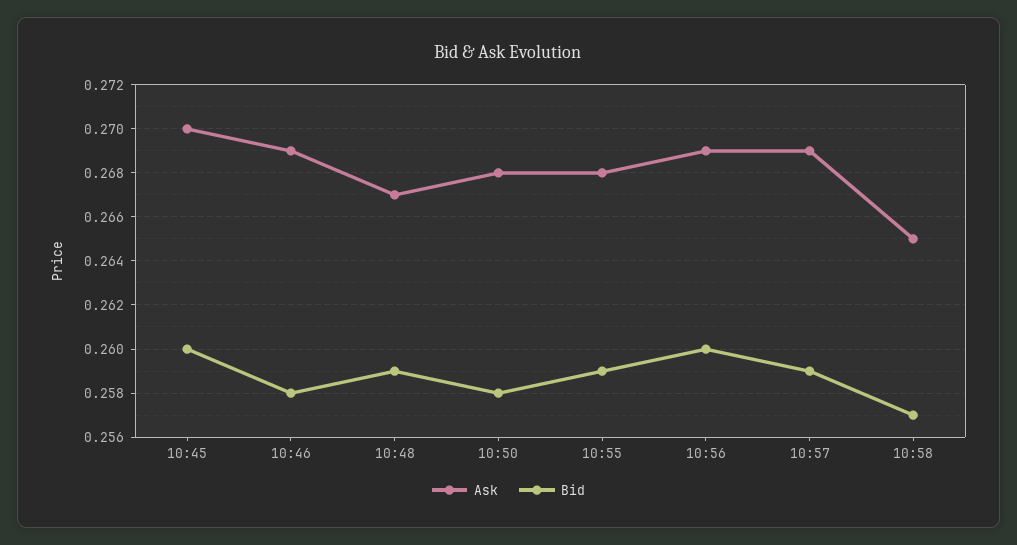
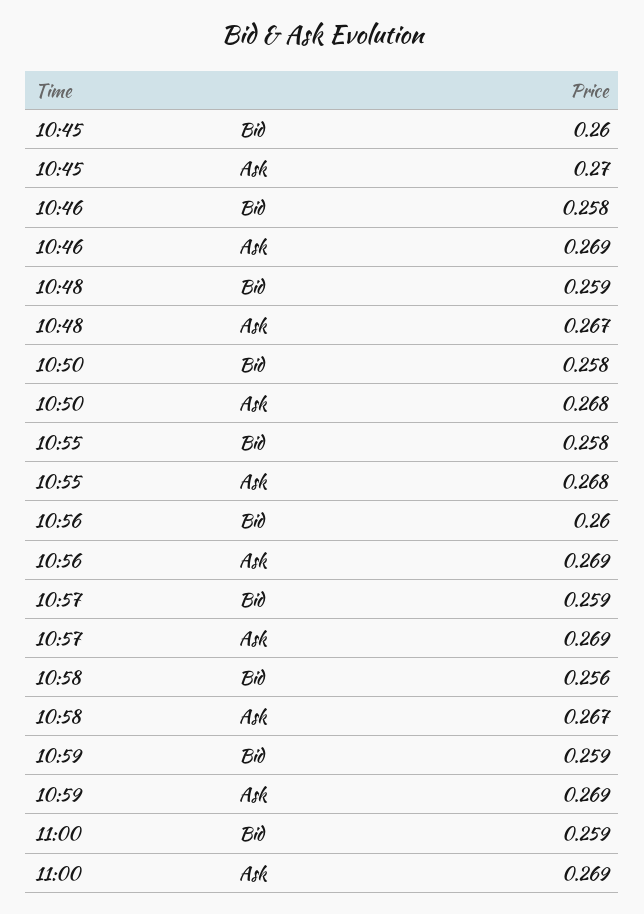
Bid, 10:55: 0.259 -> 0.258
Ask, 10:58: 0.265 -> 0.267
Bid, 10:58: 0.257 -> 0.256
Bid, 10:59: none -> 0.259
Ask, 10:59: none -> 0.269
Bid, 11:00: none -> 0.259
Ask, 11:00: none -> 0.269

